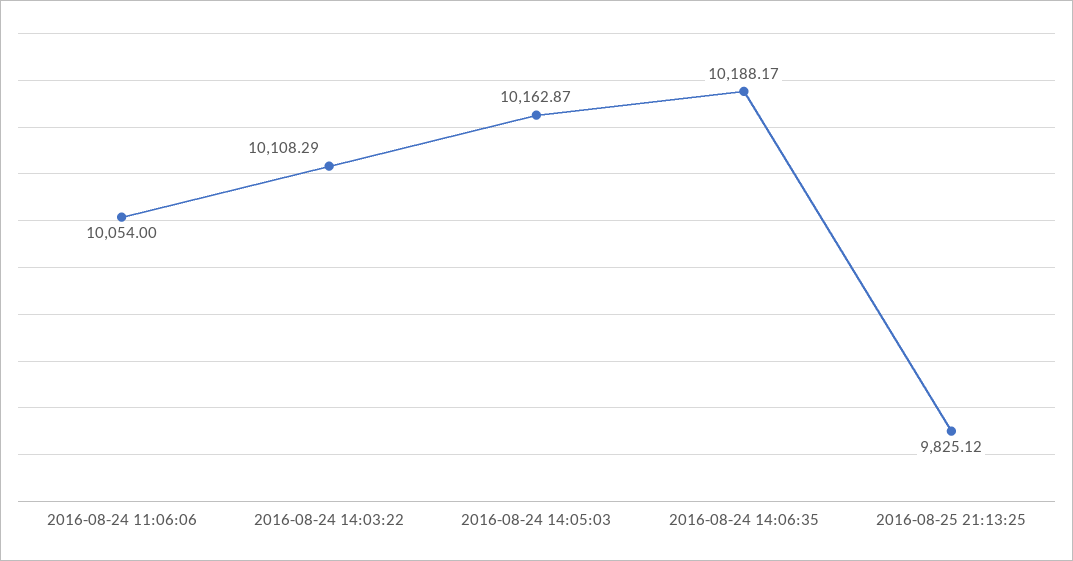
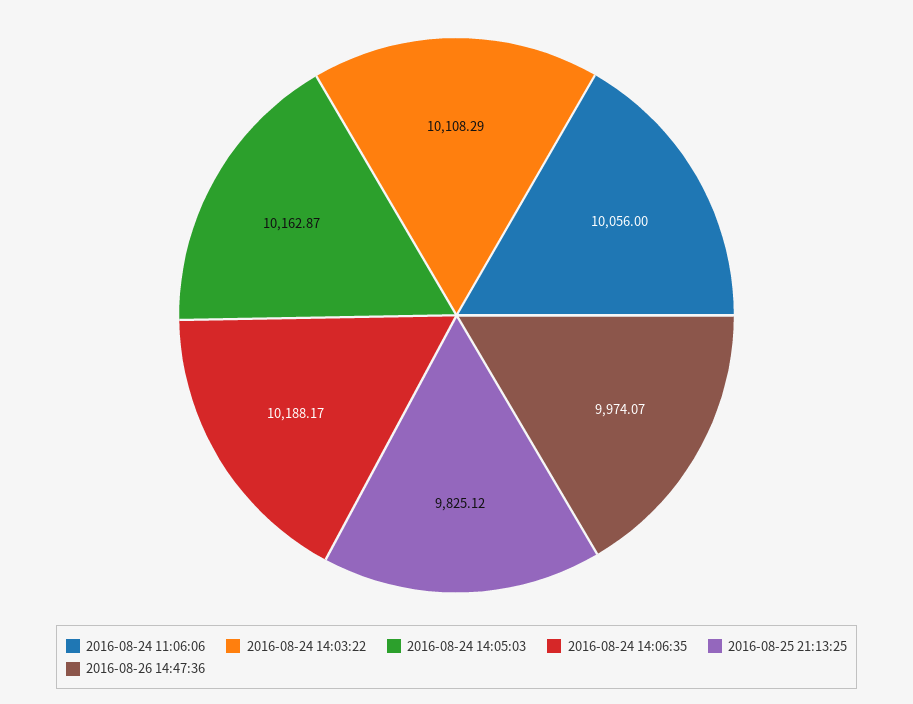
2016-08-24 11:06:06: 10054 -> 10056
2016-08-26 14:47:36: none -> 9974.07

